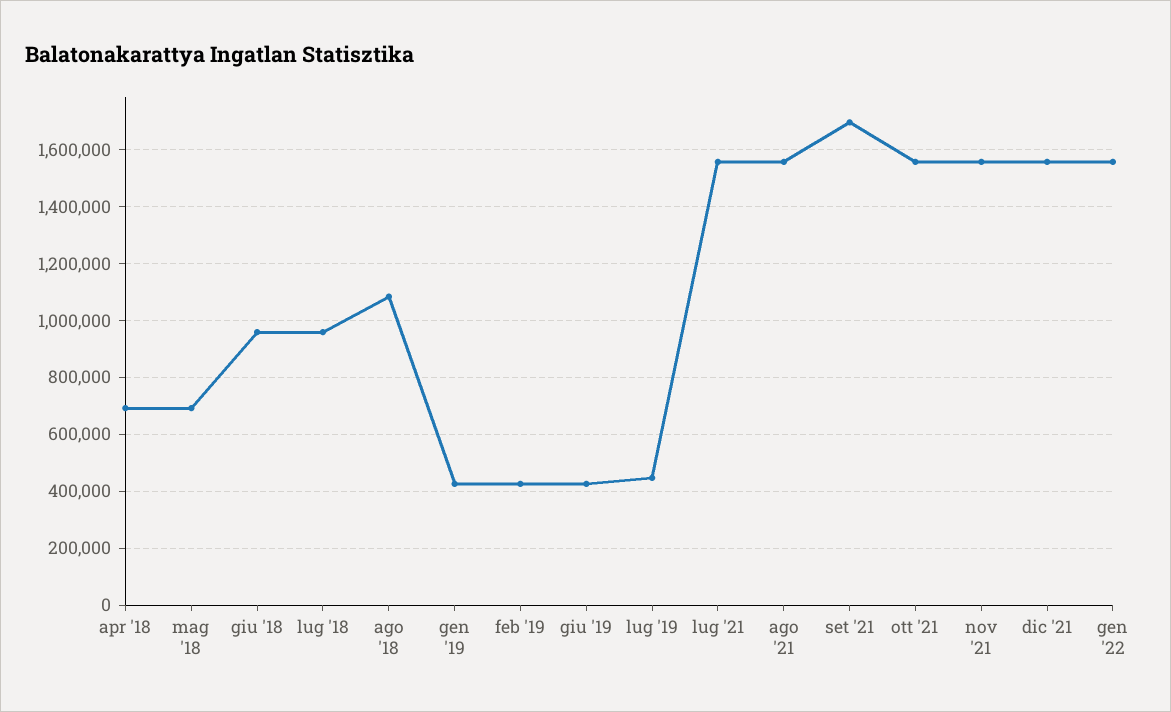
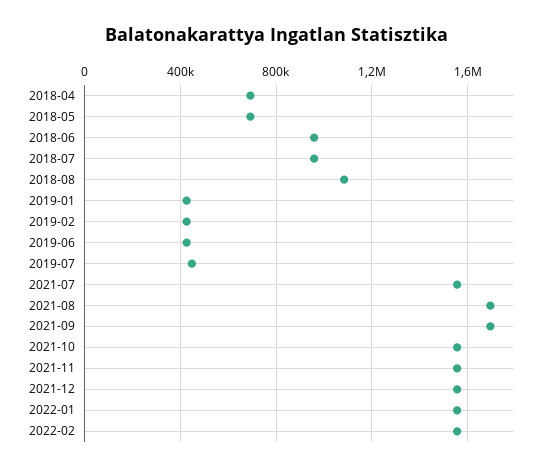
ago '21: 1550000 -> 1700000
2022-02: none -> 1550000

